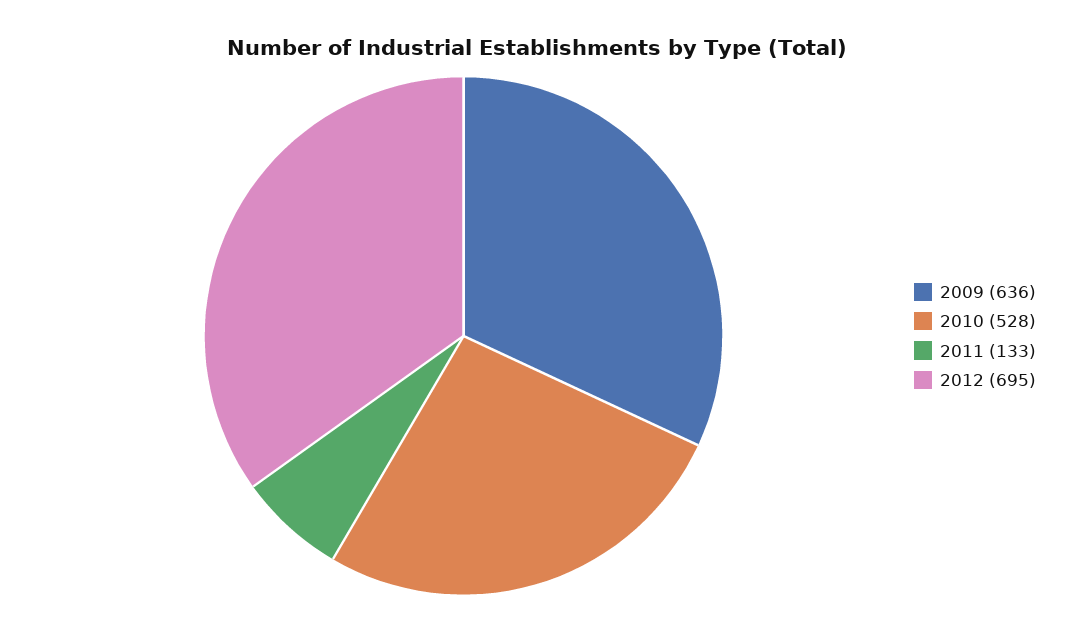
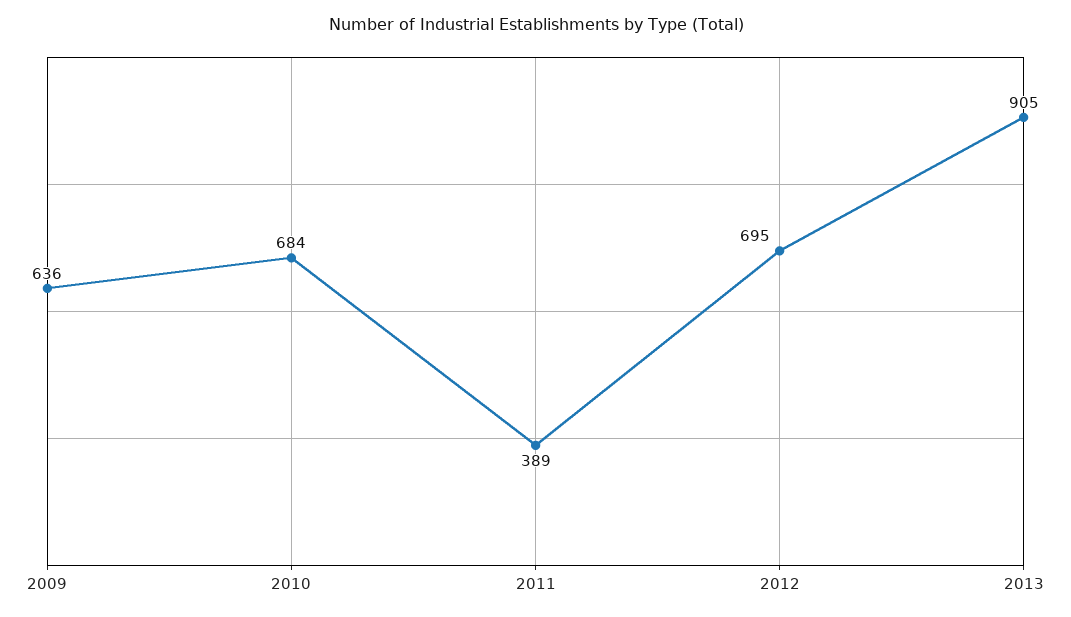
2010: 528 -> 684
2011: 133 -> 389
2013: none -> 905

